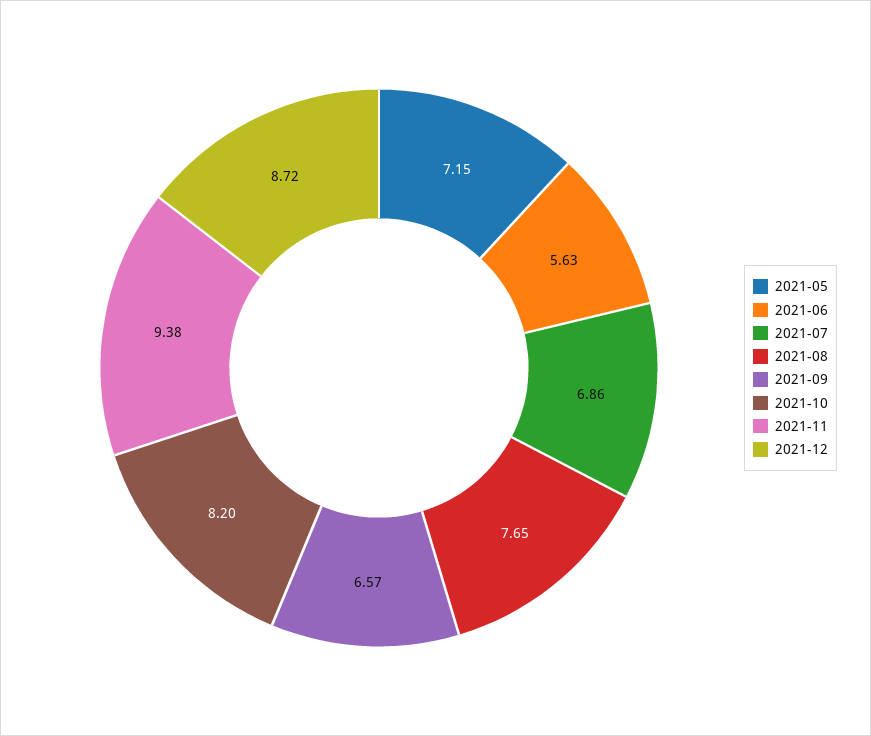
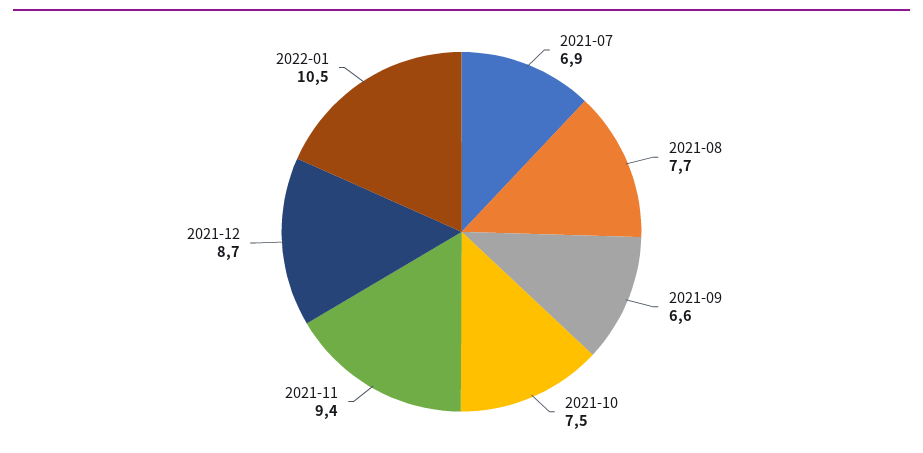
2021-05: 7.15 -> none
2021-06: 5.63 -> none
2021-10: 8.2 -> 7.5
2022-01: none -> 10.5

